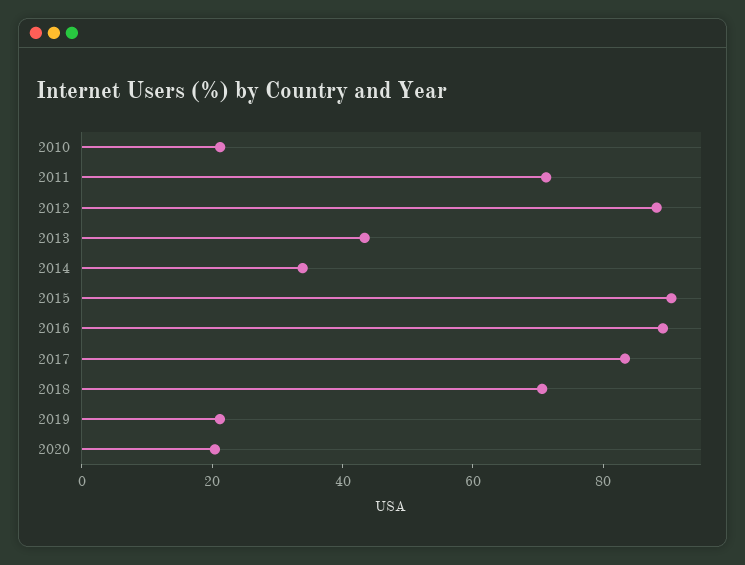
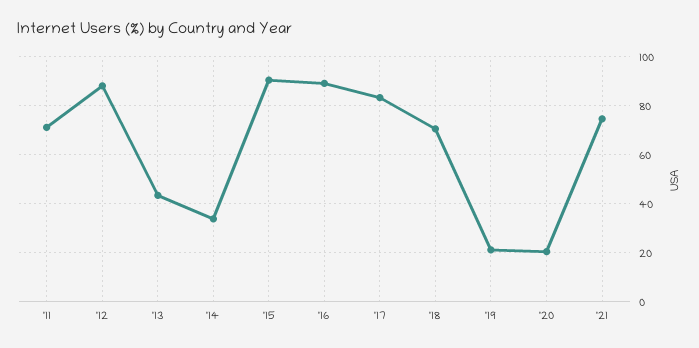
2010: 20 -> none
'21: none -> 75

